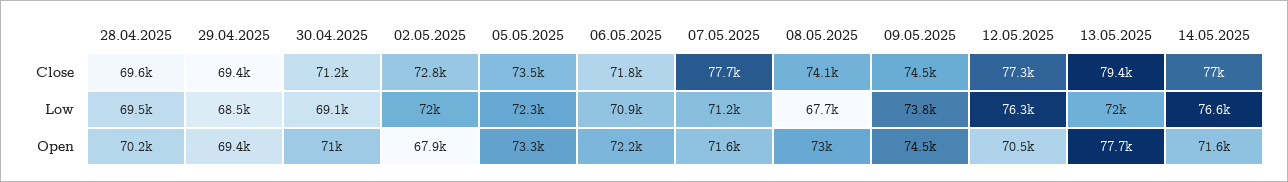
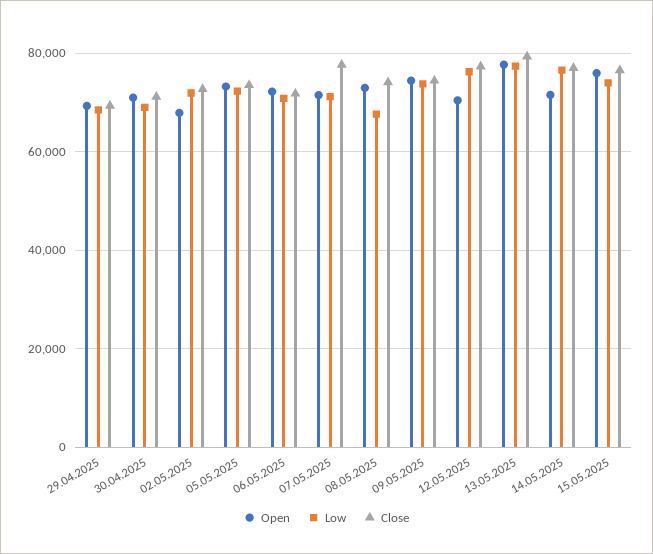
Close, 28.04.2025: 69600 -> none
Low, 28.04.2025: 69500 -> none
Low, 13.05.2025: 72000 -> 78000
Open, 28.04.2025: 70200 -> none
Open, 15.05.2025: none -> 76000
Low, 15.05.2025: none -> 74000
Close, 15.05.2025: none -> 76000

